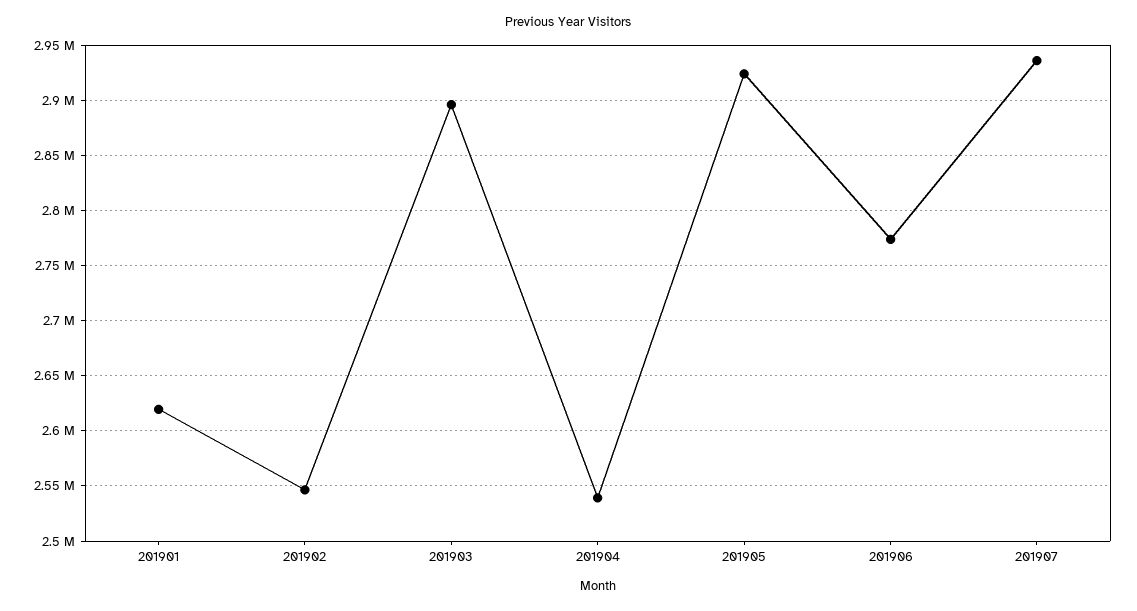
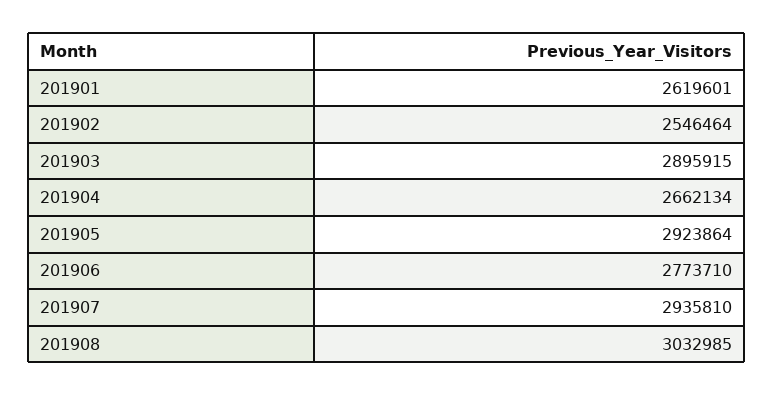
201904: 2540000 -> 2662134
201908: none -> 3032985

